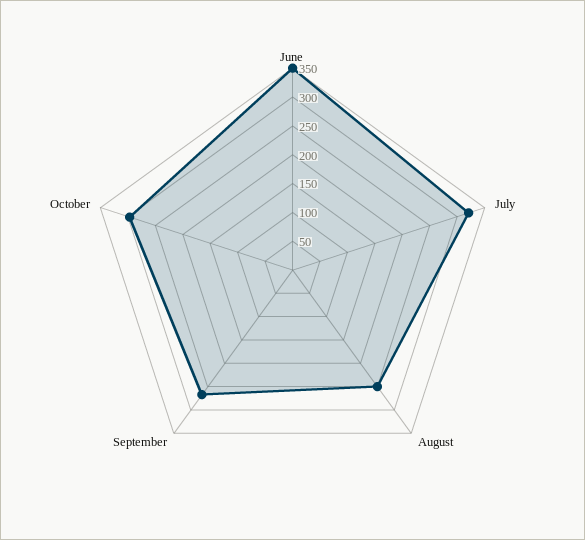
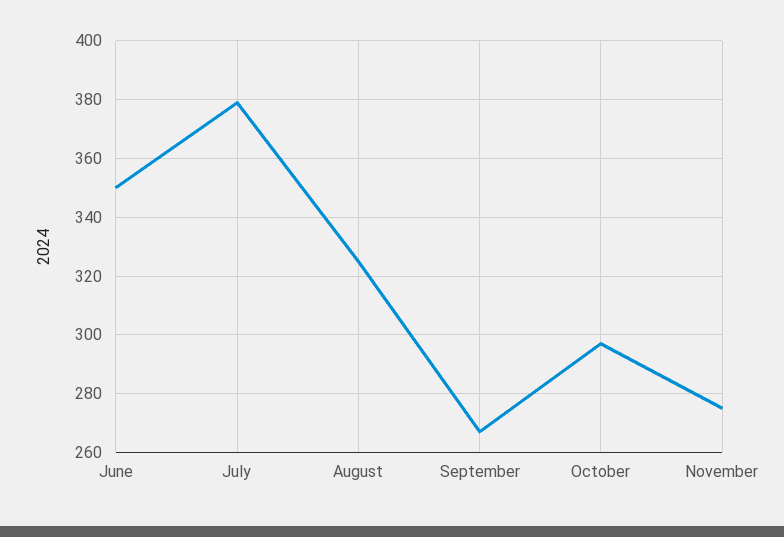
July: 325 -> 380
August: 250 -> 325
November: none -> 275

